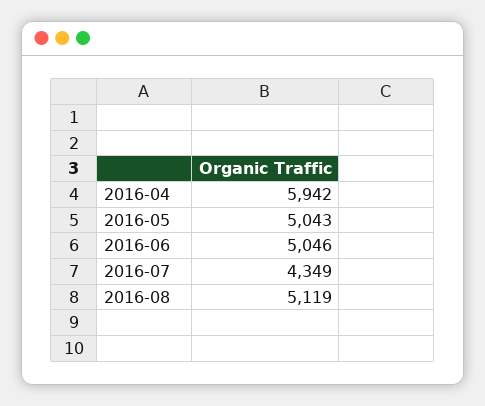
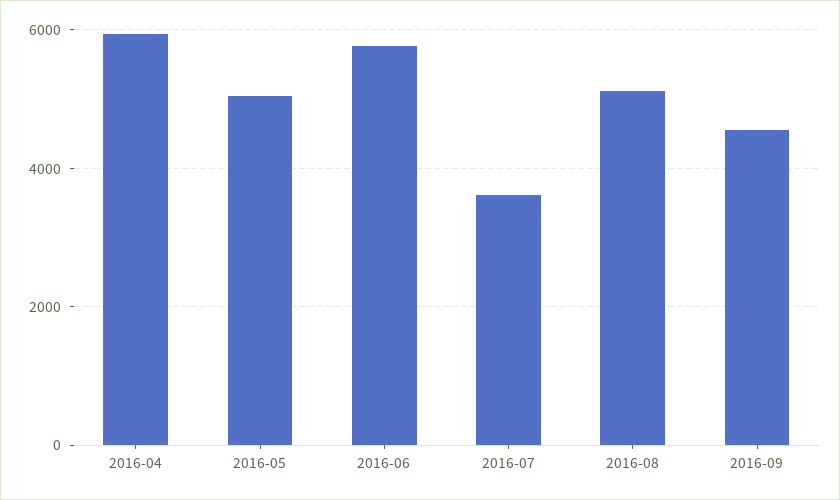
2016-06: 5046 -> 5800
2016-07: 4349 -> 3600
2016-09: none -> 4600

